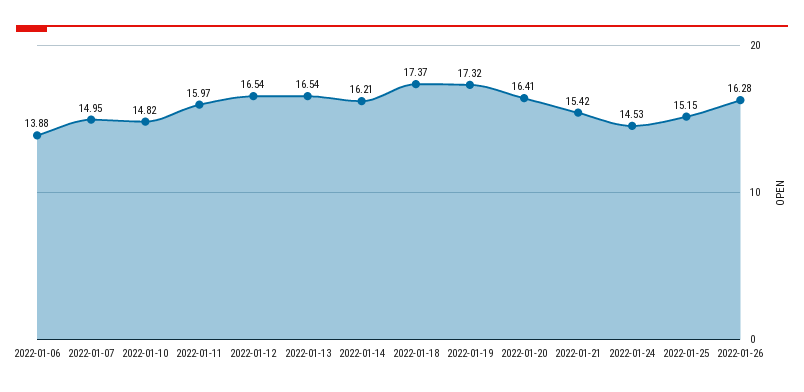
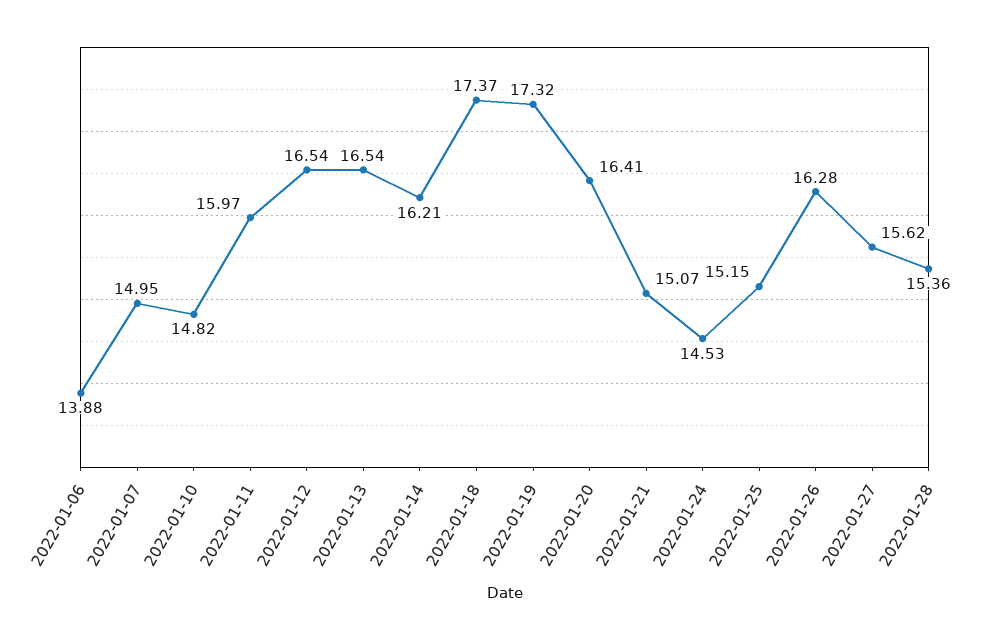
2022-01-21: 15.42 -> 15.07
2022-01-27: none -> 15.62
2022-01-28: none -> 15.36

